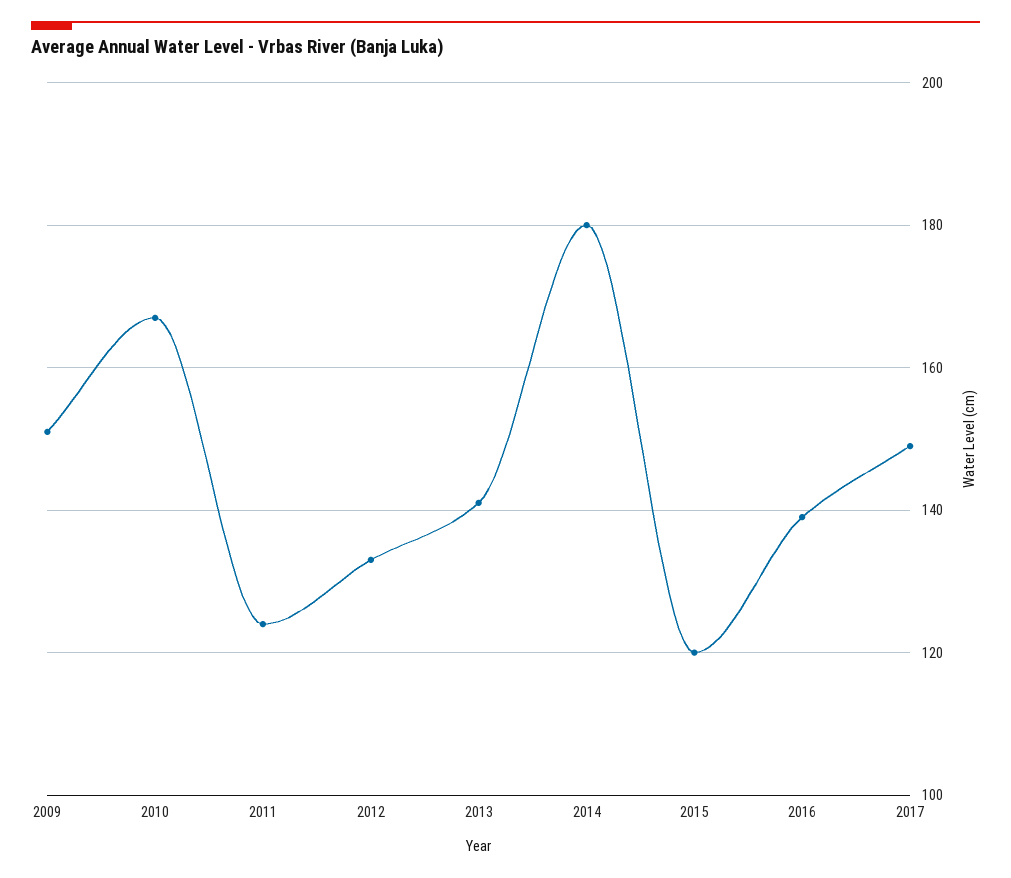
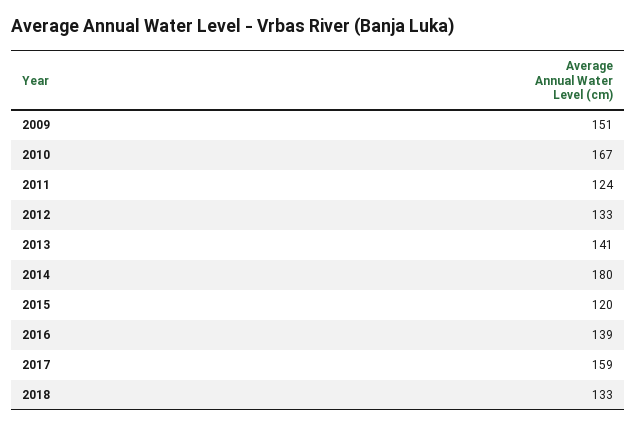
2017: 150 -> 159
2018: none -> 133

